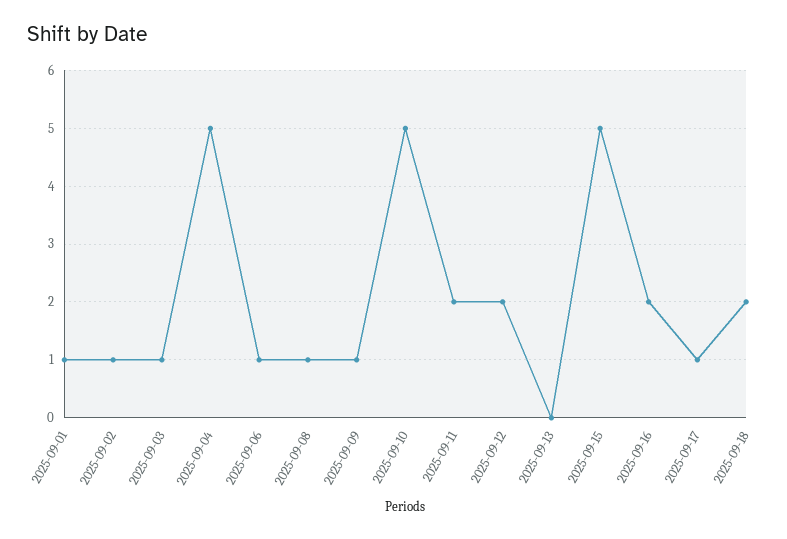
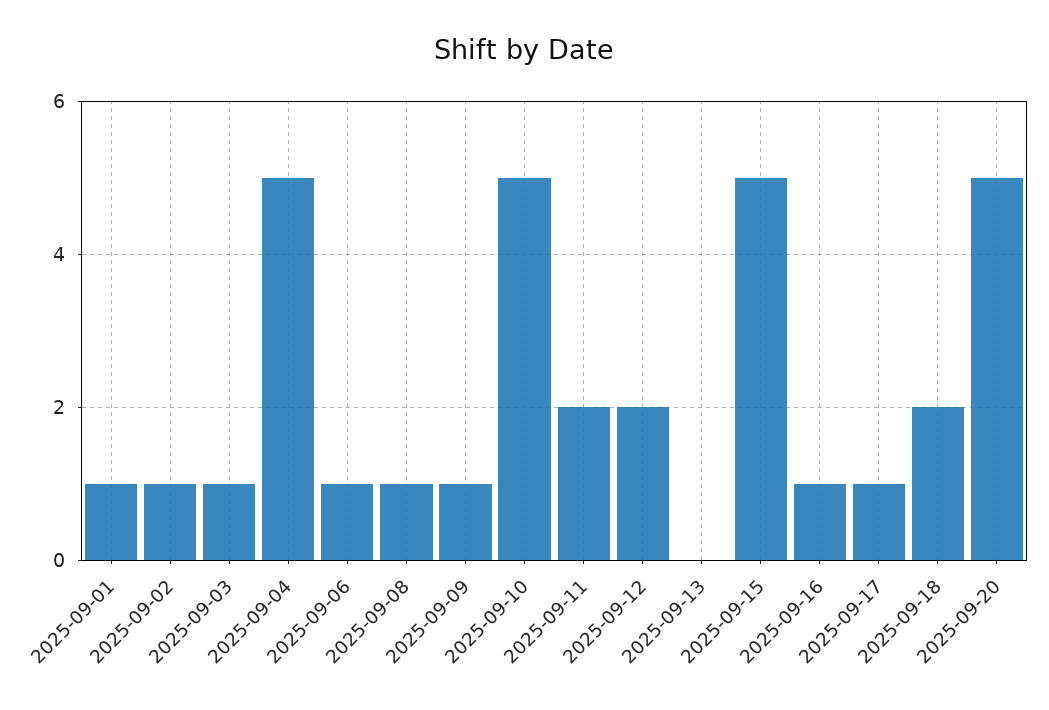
2025-09-16: 2 -> 1
2025-09-20: none -> 5

